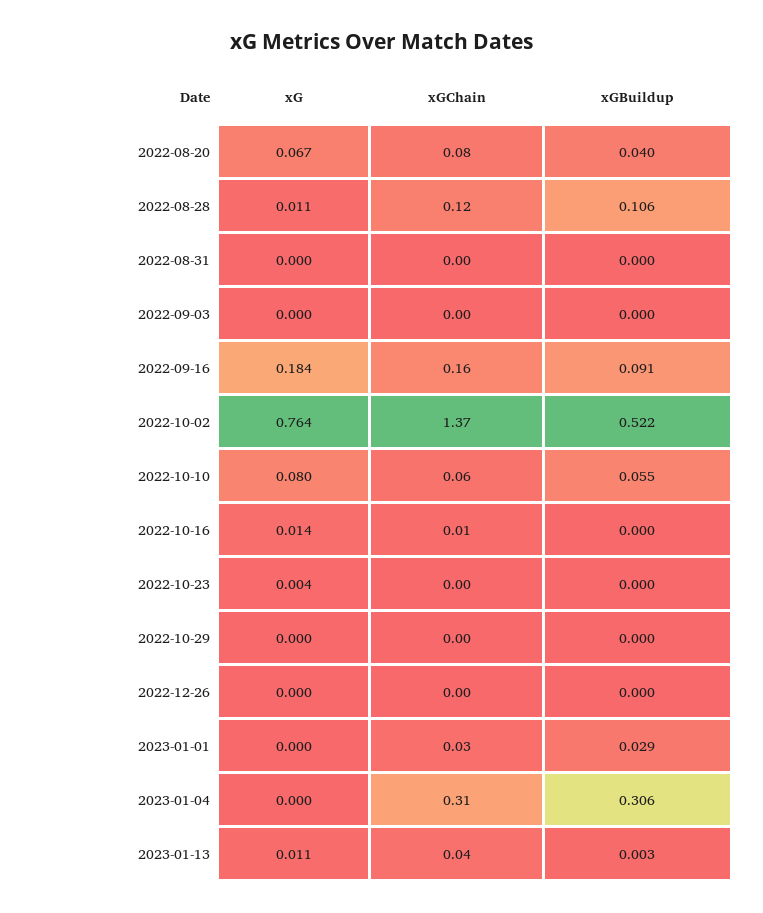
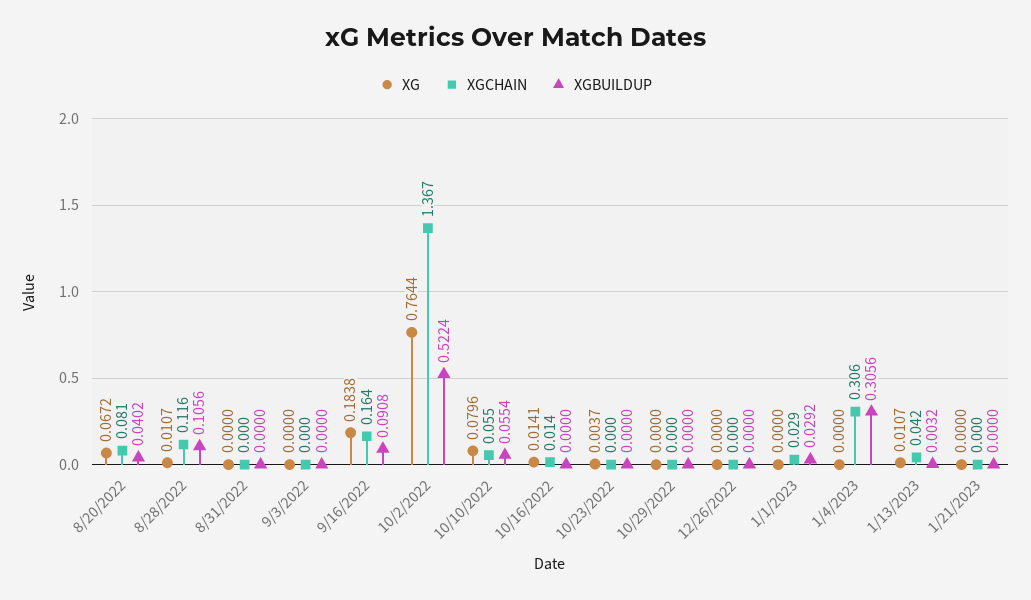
xG, 1/21/2023: none -> 0
xGChain, 1/21/2023: none -> 0
xGBuildup, 1/21/2023: none -> 0

